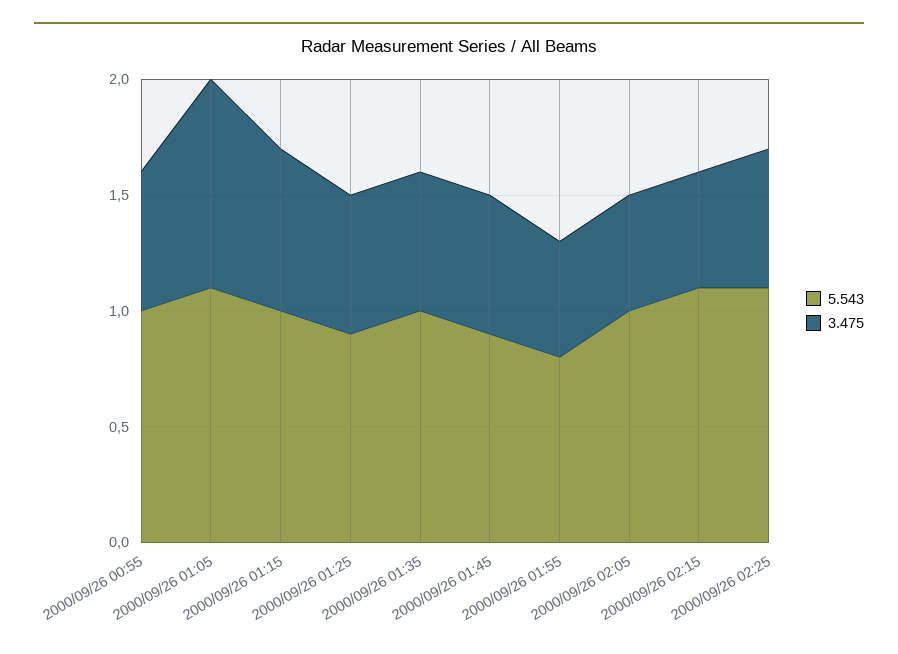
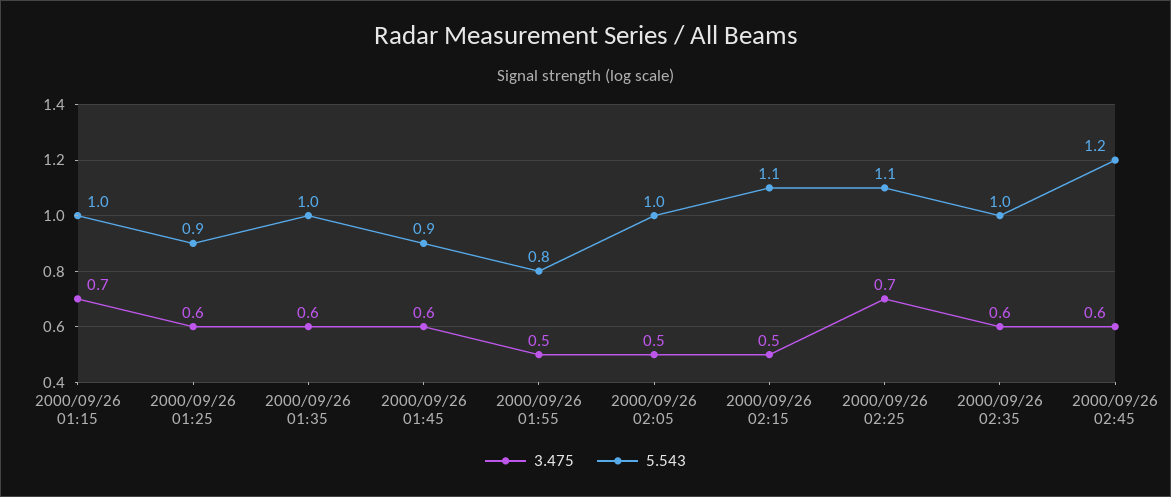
5.543, 2000/09/26 00:55: 1 -> none
3.475, 2000/09/26 00:55: 0.6 -> none
5.543, 2000/09/26 01:05: 1.1 -> none
3.475, 2000/09/26 01:05: 0.9 -> none
3.475, 2000/09/26 02:25: 0.6 -> 0.7
3.475, 2000/09/26 02:35: none -> 0.6
5.543, 2000/09/26 02:35: none -> 1
3.475, 2000/09/26 02:45: none -> 0.6
5.543, 2000/09/26 02:45: none -> 1.2

